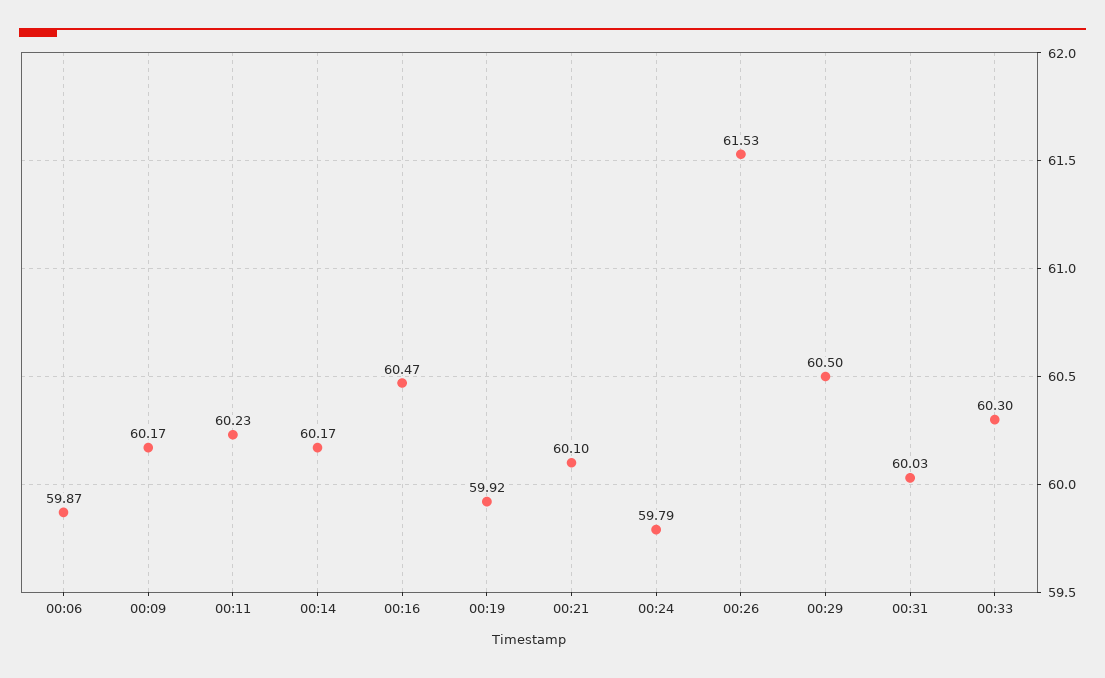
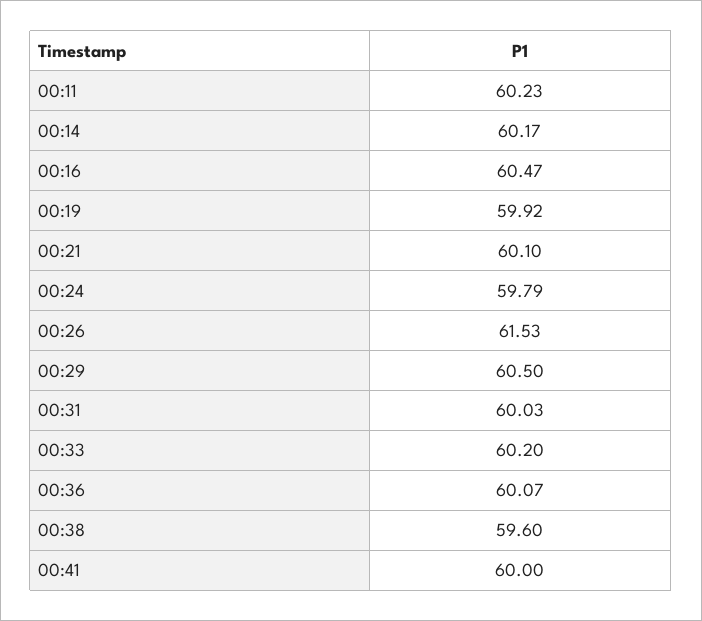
00:06: 59.87 -> none
00:09: 60.17 -> none
00:33: 60.3 -> 60.2
00:36: none -> 60.07
00:38: none -> 59.6
00:41: none -> 60

